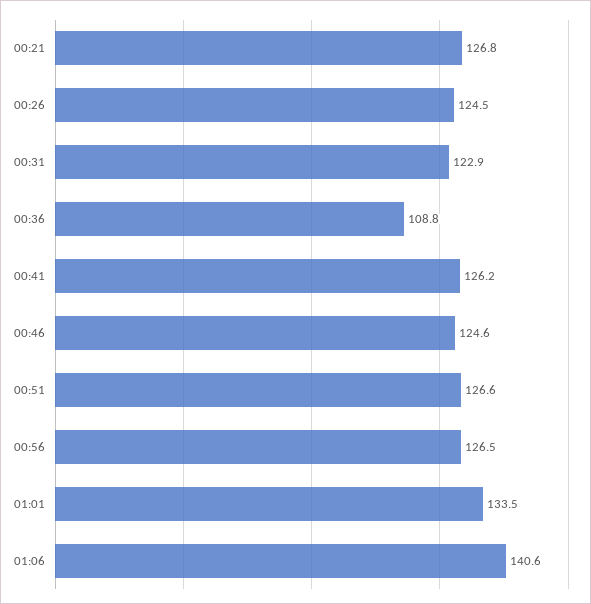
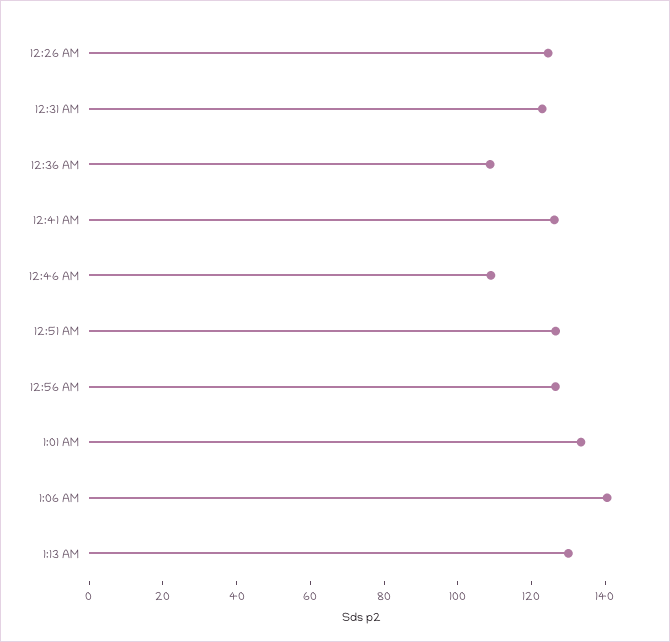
00:21: 126.8 -> none
00:46: 124.6 -> 110
1:13 AM: none -> 130

